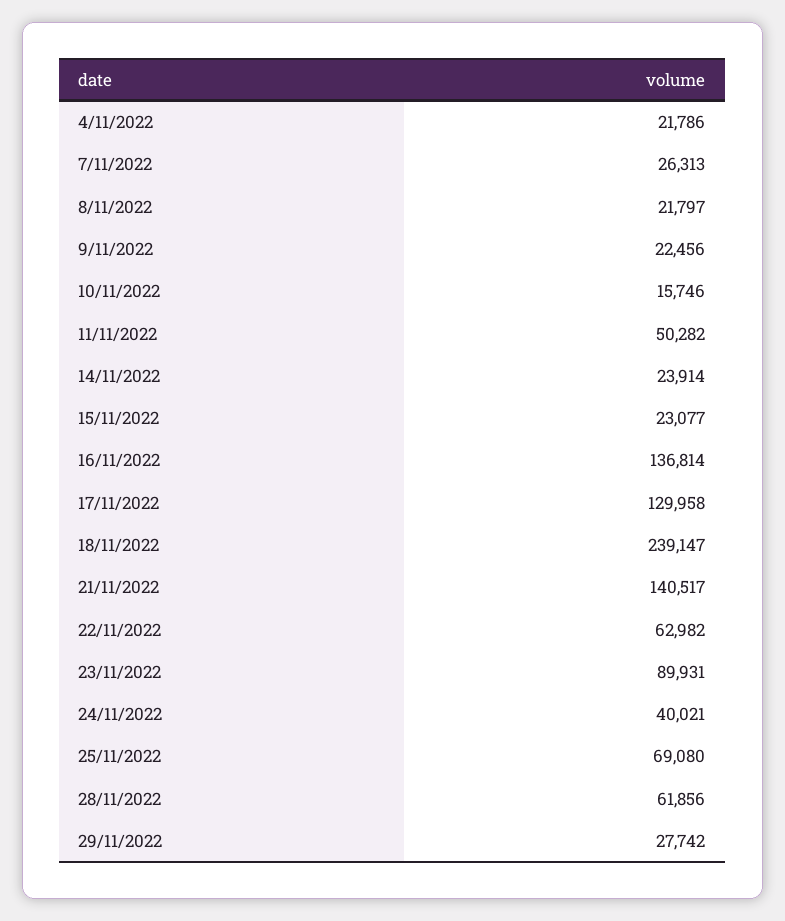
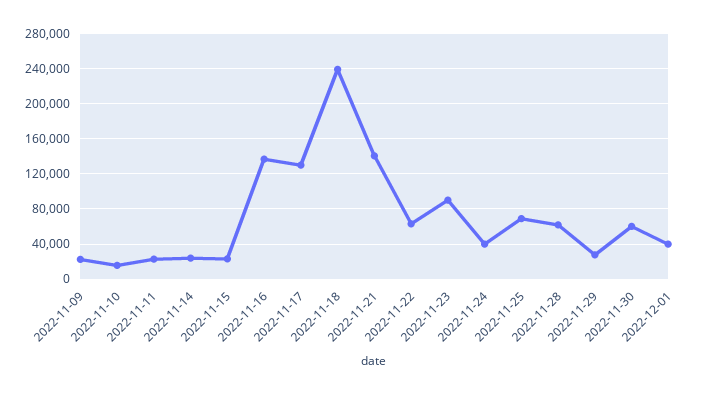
4/11/2022: 21786 -> none
7/11/2022: 26313 -> none
8/11/2022: 21797 -> none
11/11/2022: 50282 -> 20000
2022-11-30: none -> 60000
2022-12-01: none -> 40000

